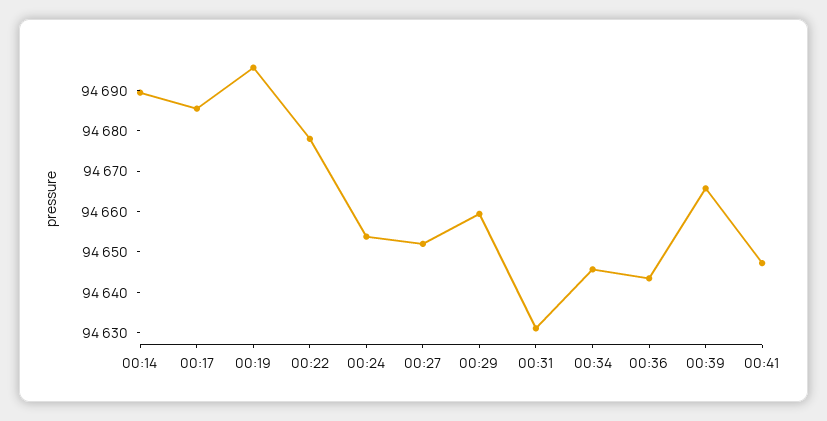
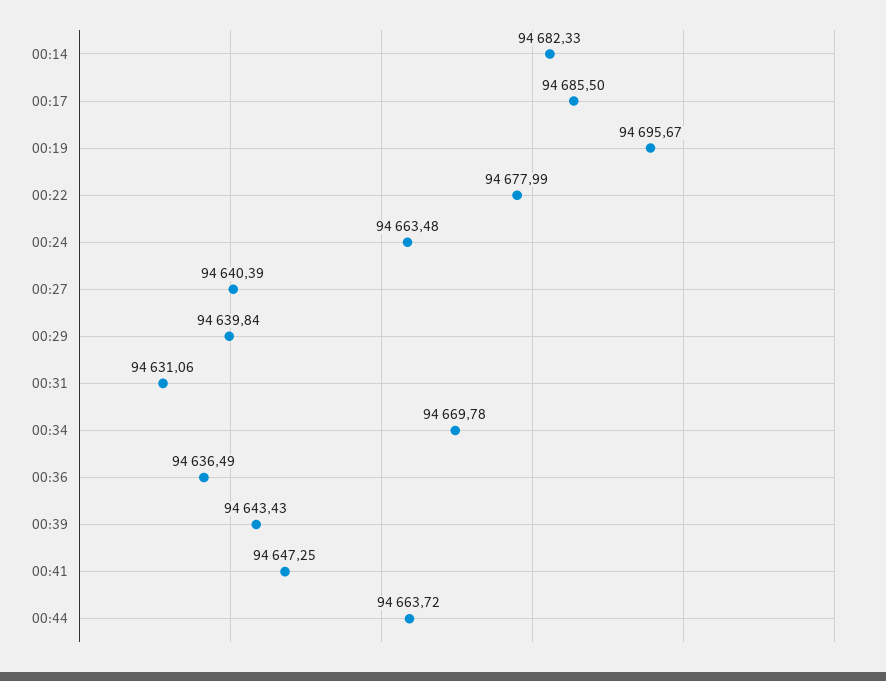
00:14: 94690 -> 94682.33
00:24: 94654 -> 94663.48
00:27: 94652 -> 94640.39
00:29: 94660 -> 94639.84
00:34: 94646 -> 94669.78
00:36: 94644 -> 94636.49
00:39: 94666 -> 94643.43
00:44: none -> 94663.72

